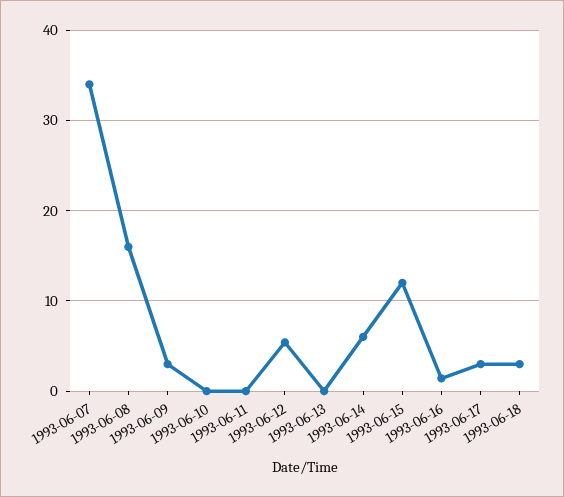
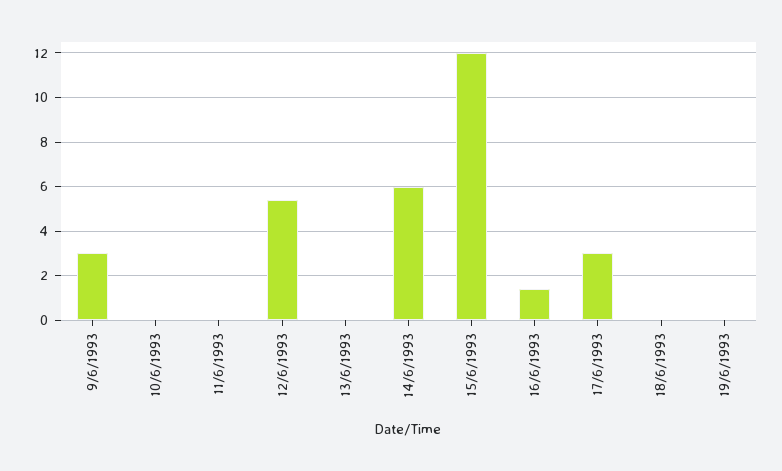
1993-06-07: 34 -> none
1993-06-08: 16 -> none
1993-06-18: 3 -> 0
19/6/1993: none -> 0

